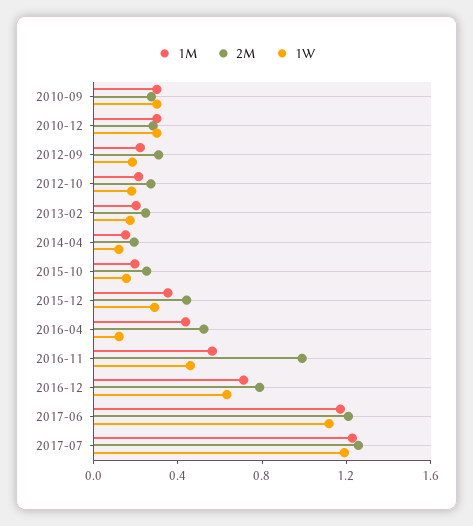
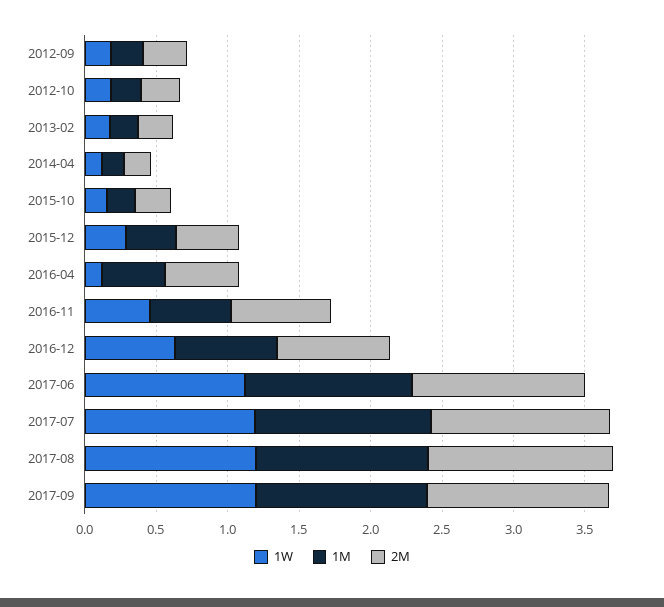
1M, 2010-09: 0.3 -> none
2M, 2010-09: 0.3 -> none
1W, 2010-09: 0.3 -> none
1M, 2010-12: 0.3 -> none
2M, 2010-12: 0.3 -> none
1W, 2010-12: 0.3 -> none
2M, 2016-11: 1 -> 0.7
1W, 2017-08: none -> 1.2
1M, 2017-08: none -> 1.2
2M, 2017-08: none -> 1.3
1W, 2017-09: none -> 1.2
1M, 2017-09: none -> 1.2
2M, 2017-09: none -> 1.3

